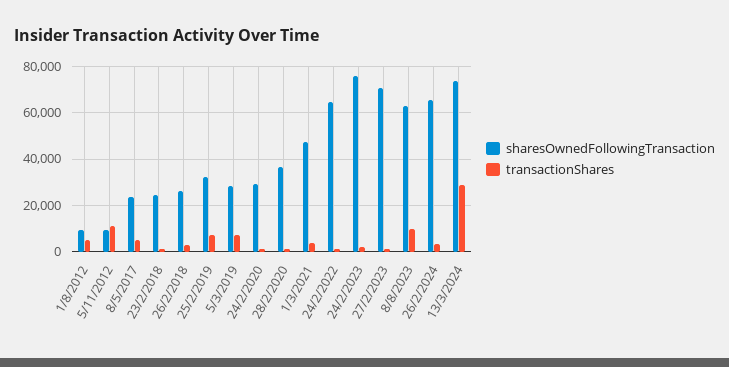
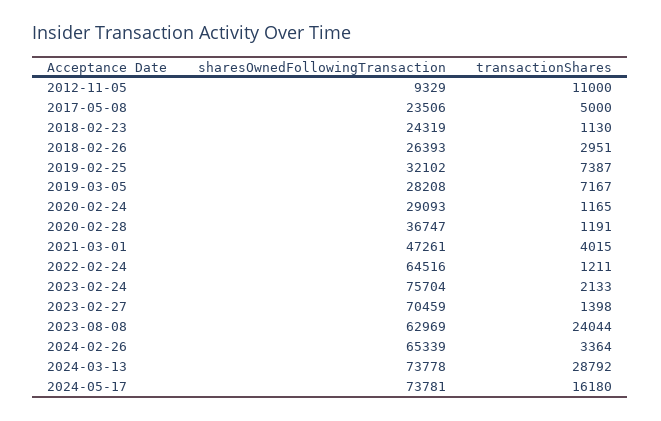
sharesOwnedFollowingTransaction, 1/8/2012: 10000 -> none
transactionShares, 1/8/2012: 5000 -> none
transactionShares, 8/8/2023: 10000 -> 24044
sharesOwnedFollowingTransaction, 2024-05-17: none -> 73781
transactionShares, 2024-05-17: none -> 16180

